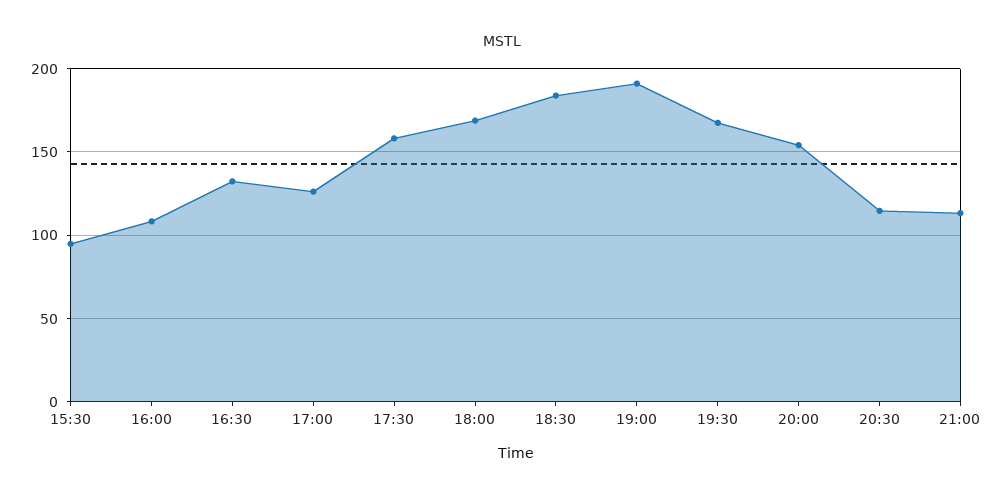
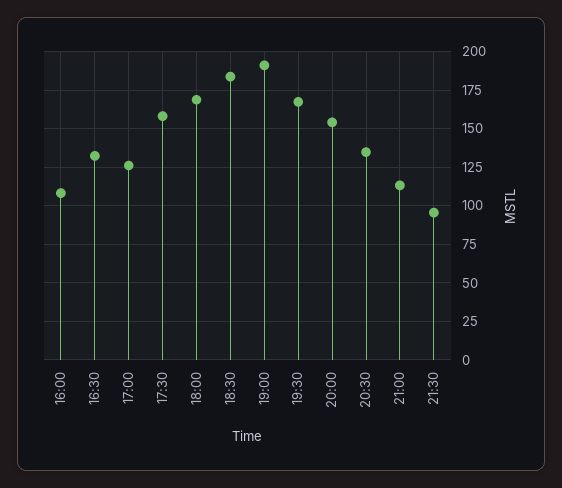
15:30: 95 -> none
20:30: 115 -> 135
21:30: none -> 95

